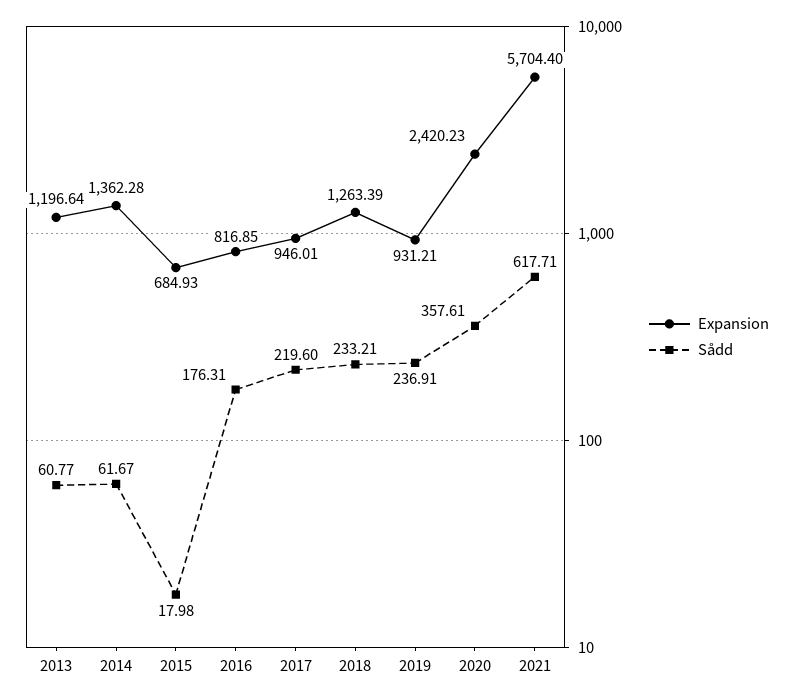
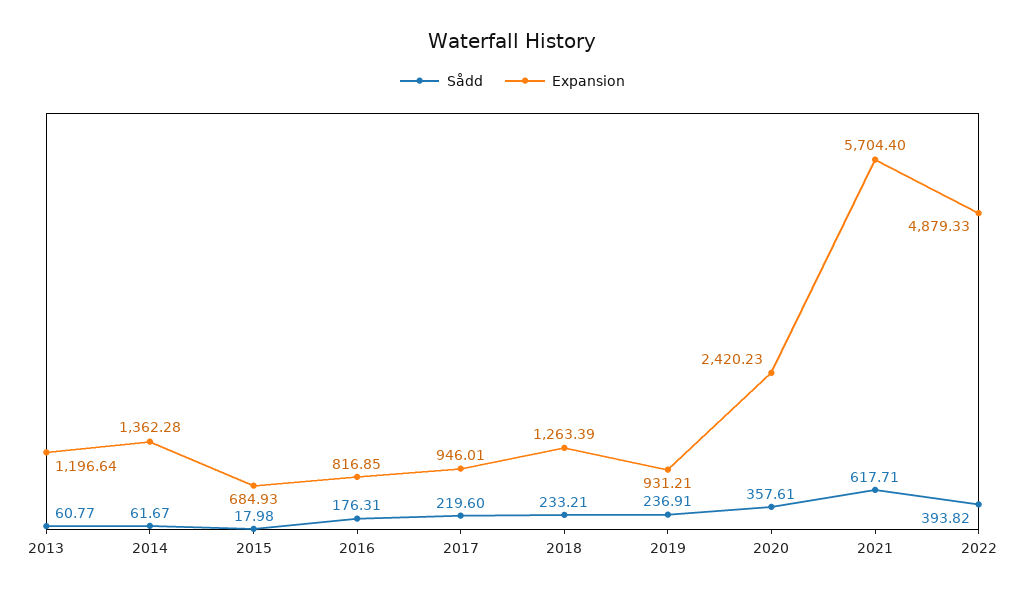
Sådd, 2022: none -> 393.82
Expansion, 2022: none -> 4879.33

